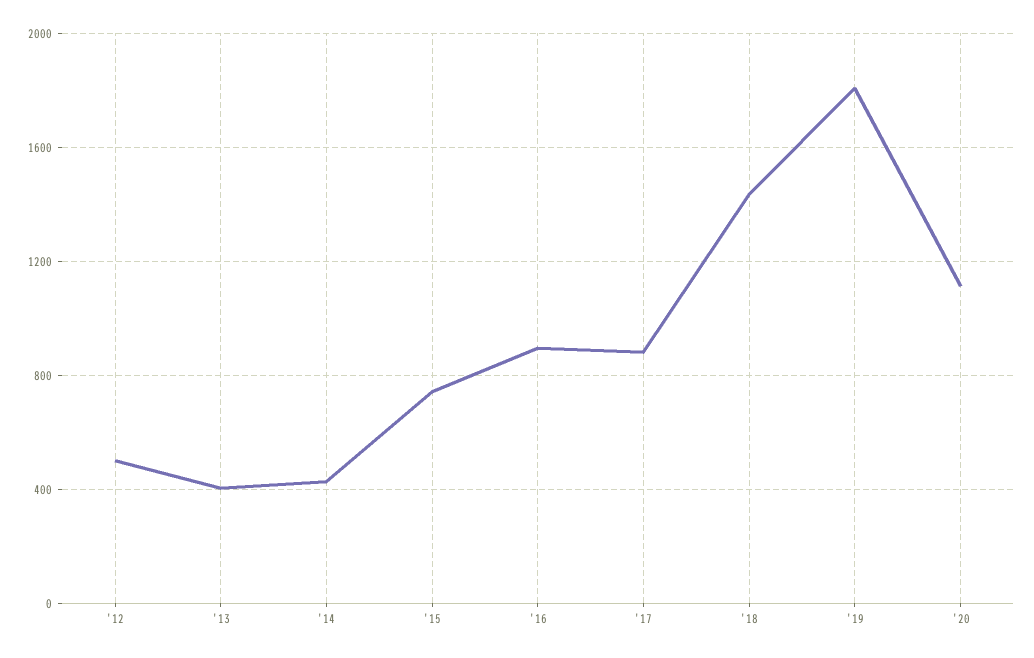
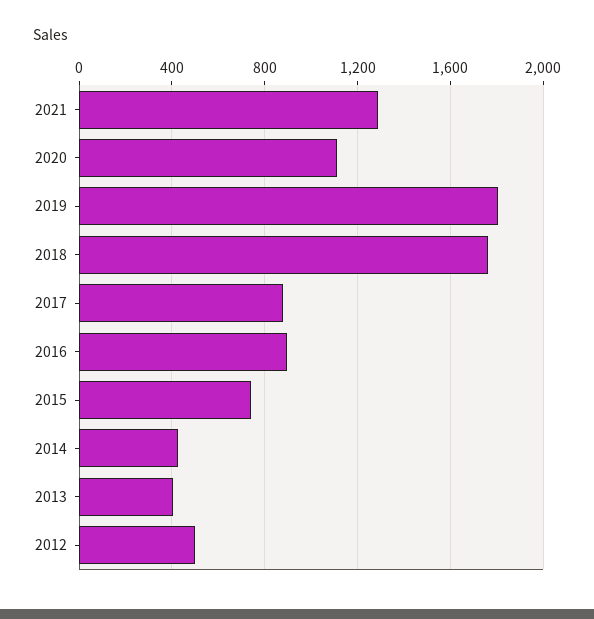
'18: 1450 -> 1750
2021: none -> 1300

